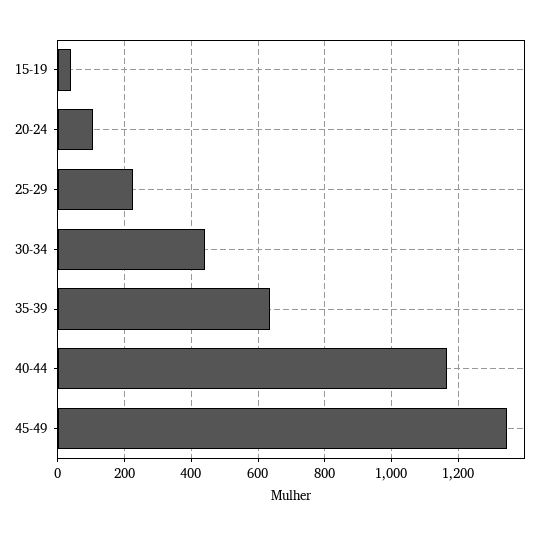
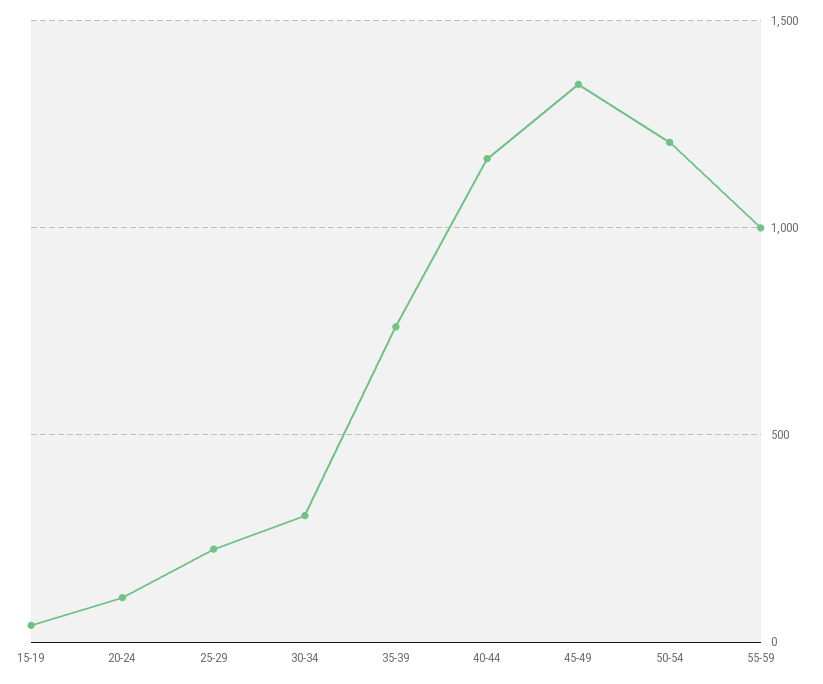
30-34: 440 -> 300
35-39: 640 -> 750
50-54: none -> 1200
55-59: none -> 1000

